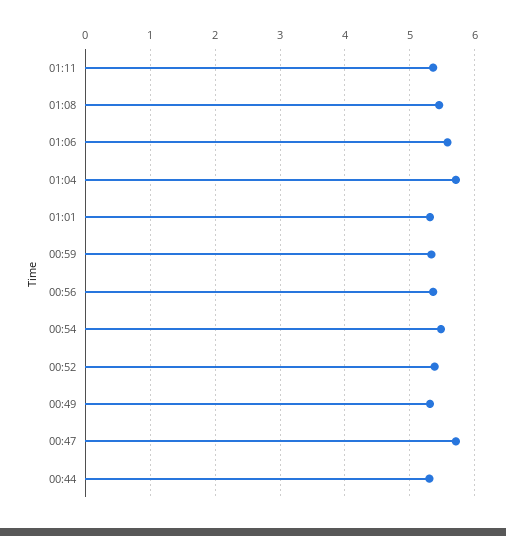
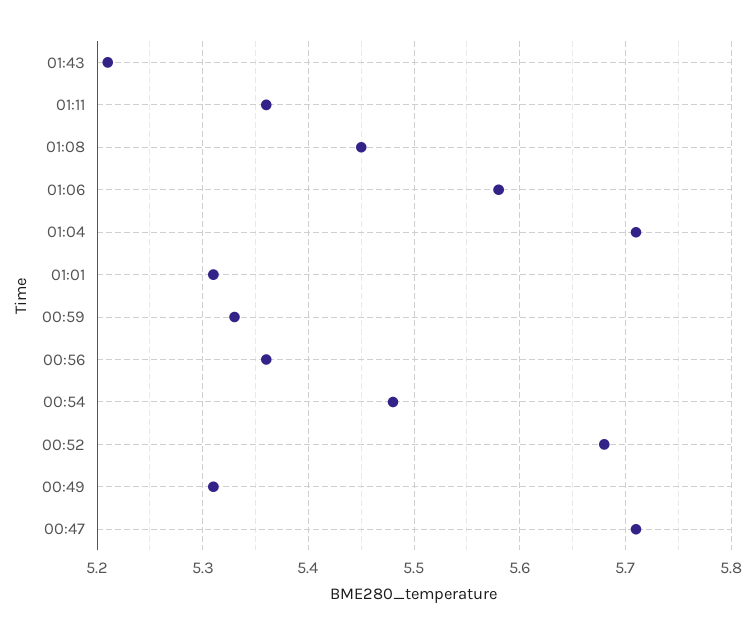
00:52: 5.4 -> 5.68
00:44: 5.3 -> none
01:43: none -> 5.21

